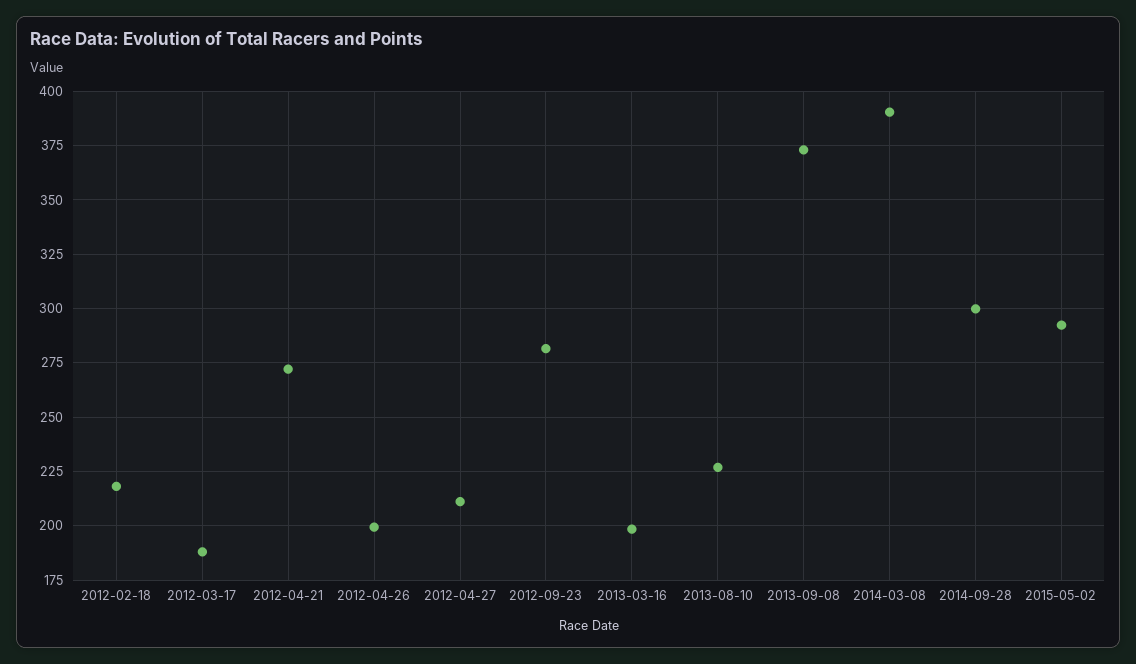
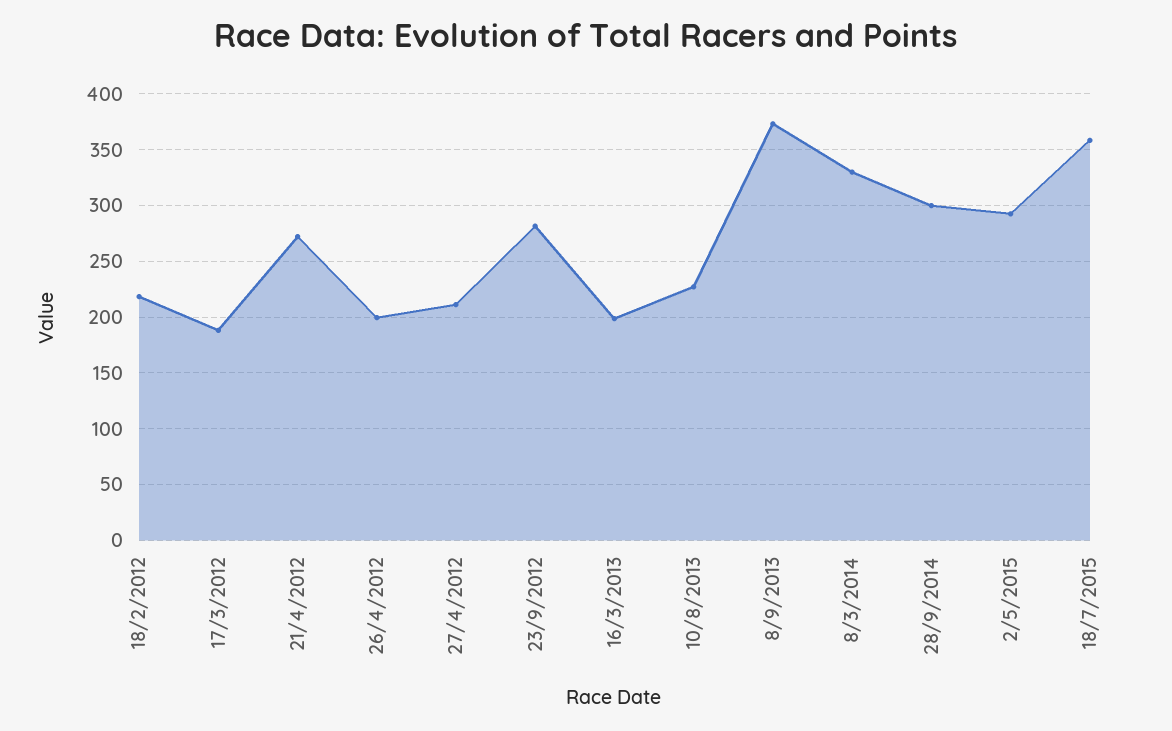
2014-03-08: 390 -> 330
18/7/2015: none -> 360

